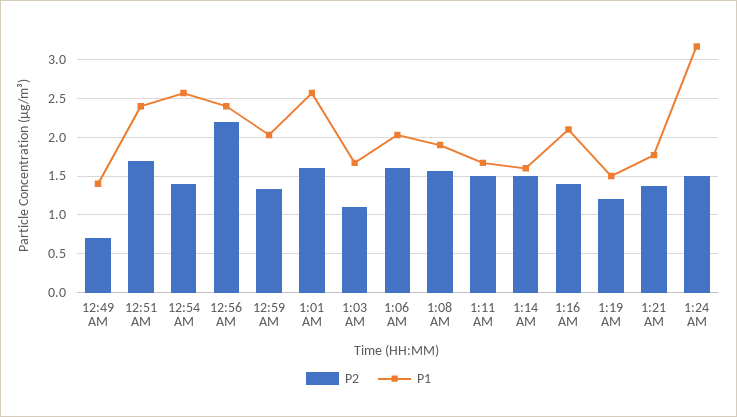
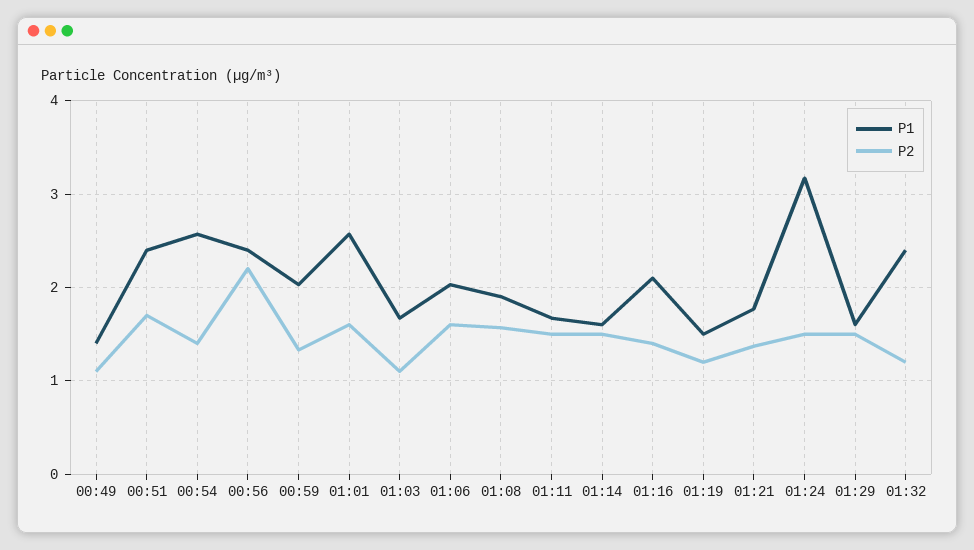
P2, 12:49 AM: 0.7 -> 1.1
P1, 01:29: none -> 1.6
P2, 01:29: none -> 1.5
P1, 01:32: none -> 2.4
P2, 01:32: none -> 1.2

